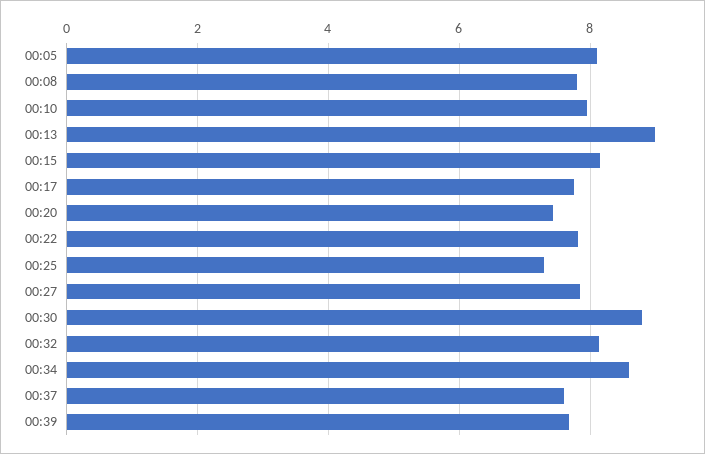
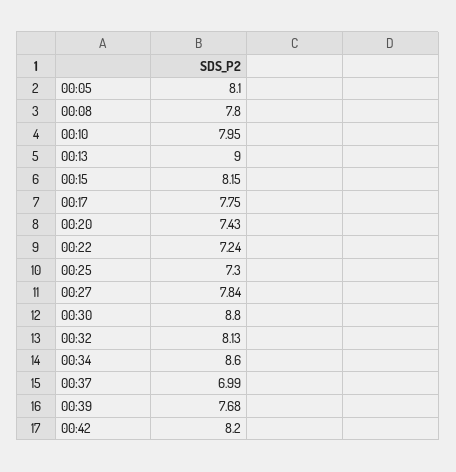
00:22: 7.8 -> 7.24
00:37: 7.6 -> 6.99
00:42: none -> 8.2

